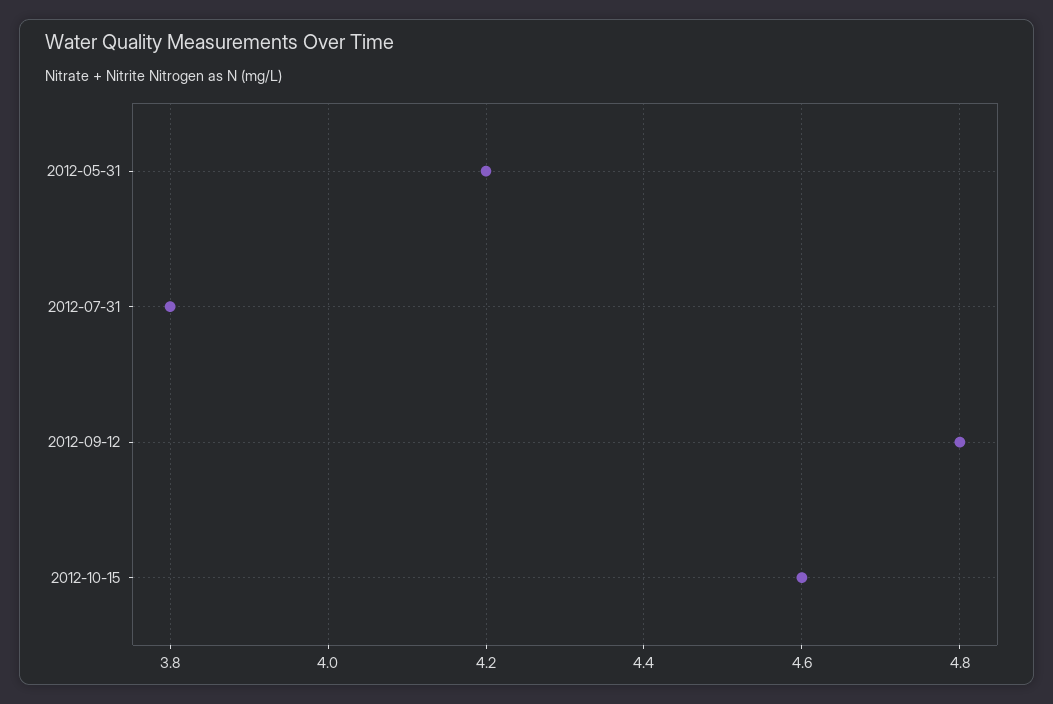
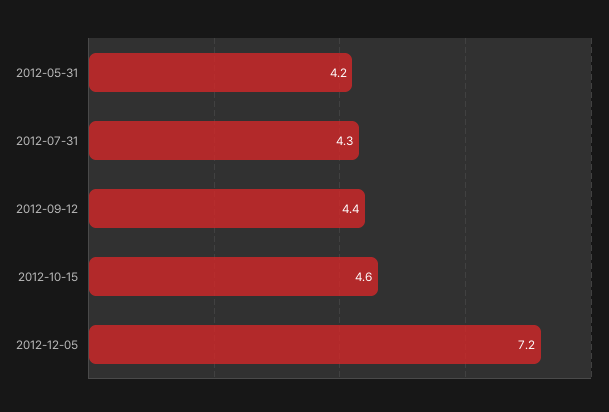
2012-07-31: 3.8 -> 4.3
2012-09-12: 4.8 -> 4.4
2012-12-05: none -> 7.2

